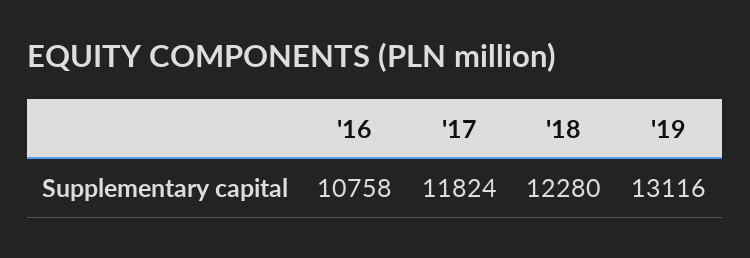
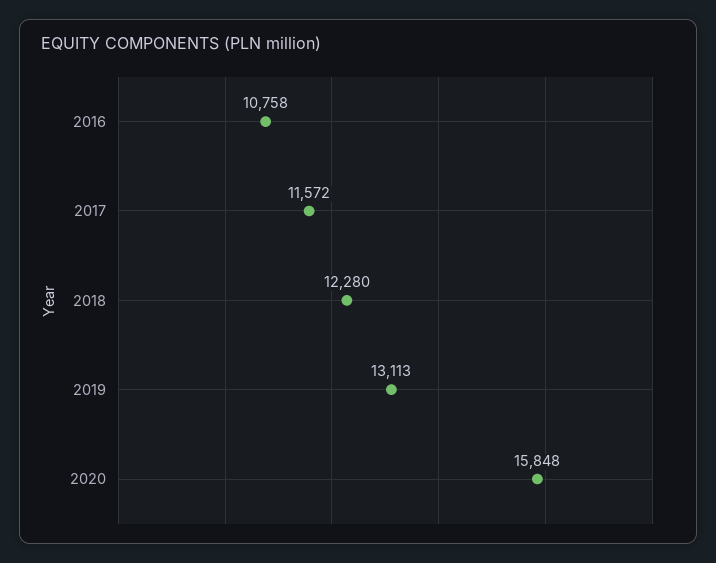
'17: 11824 -> 11572
'19: 13116 -> 13113
2020: none -> 15848

